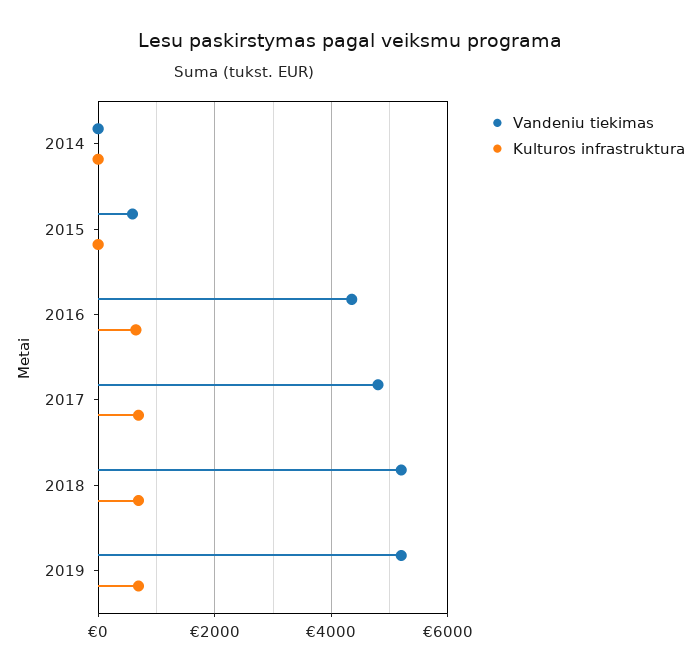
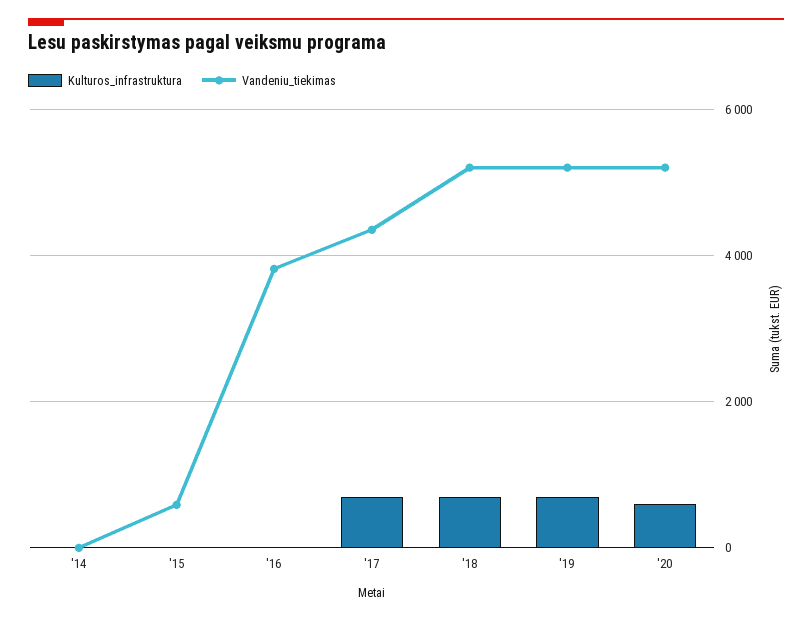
Vandeniu tiekimas, 2016: 4400 -> 3800
Kulturos infrastruktura, 2016: 600 -> 0
Vandeniu tiekimas, 2017: 4800 -> 4400
Kulturos infrastruktura, '20: none -> 600
Vandeniu tiekimas, '20: none -> 5200

